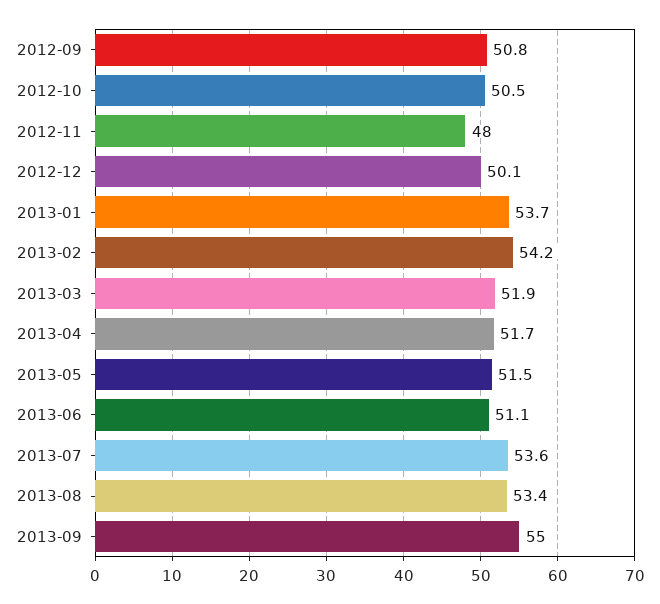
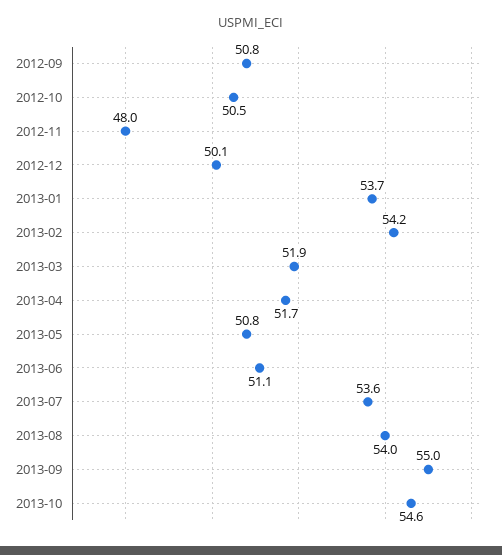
2013-05: 51.5 -> 50.8
2013-08: 53.4 -> 54
2013-10: none -> 54.6

